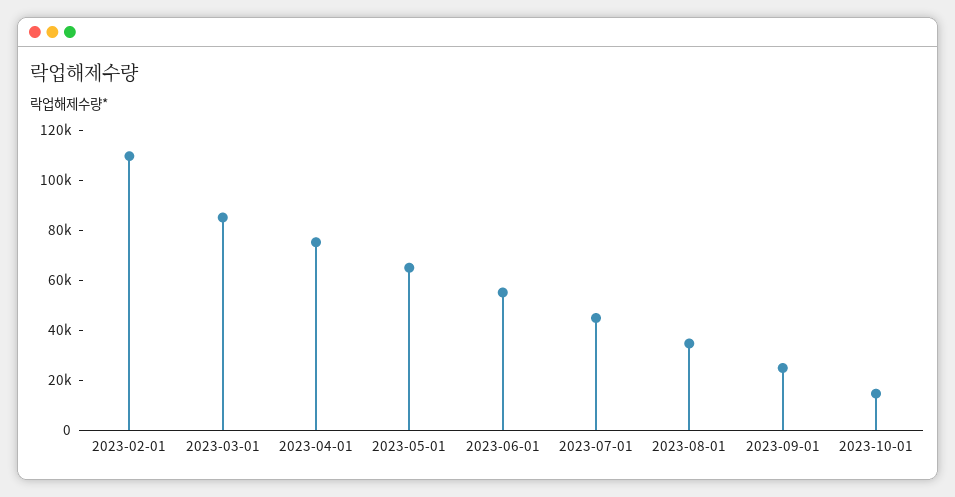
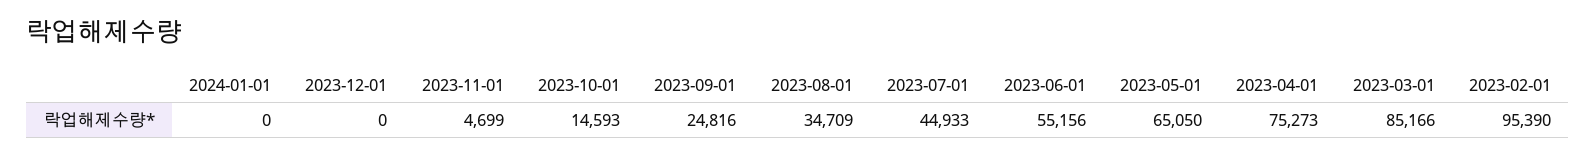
2023-02-01: 110000 -> 95390
2024-01-01: none -> 0
2023-12-01: none -> 0
2023-11-01: none -> 4699

